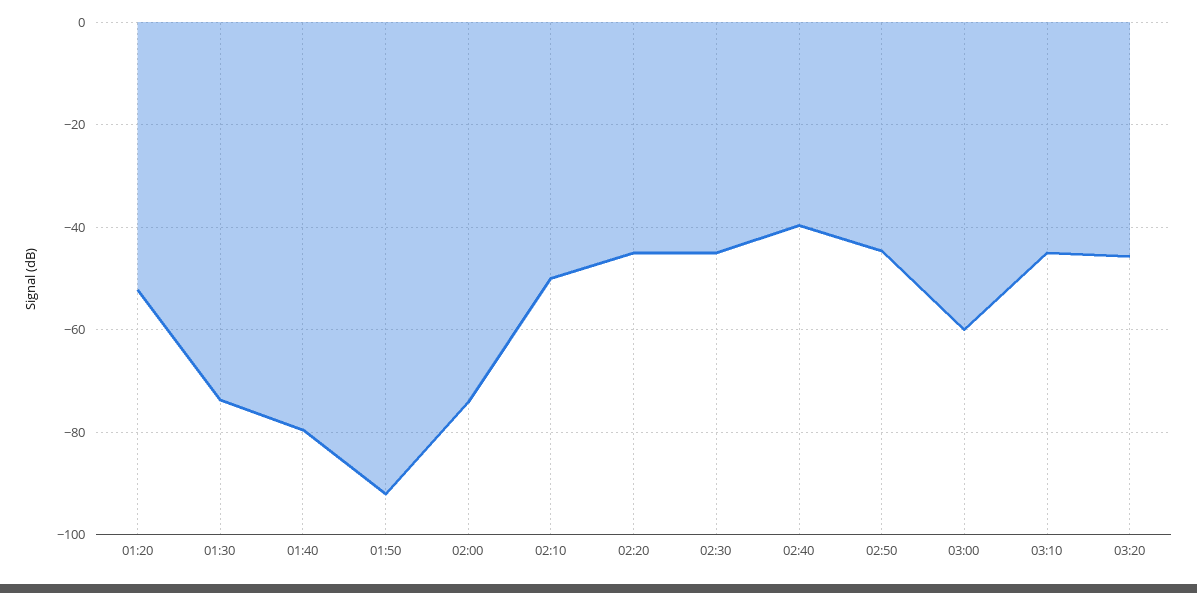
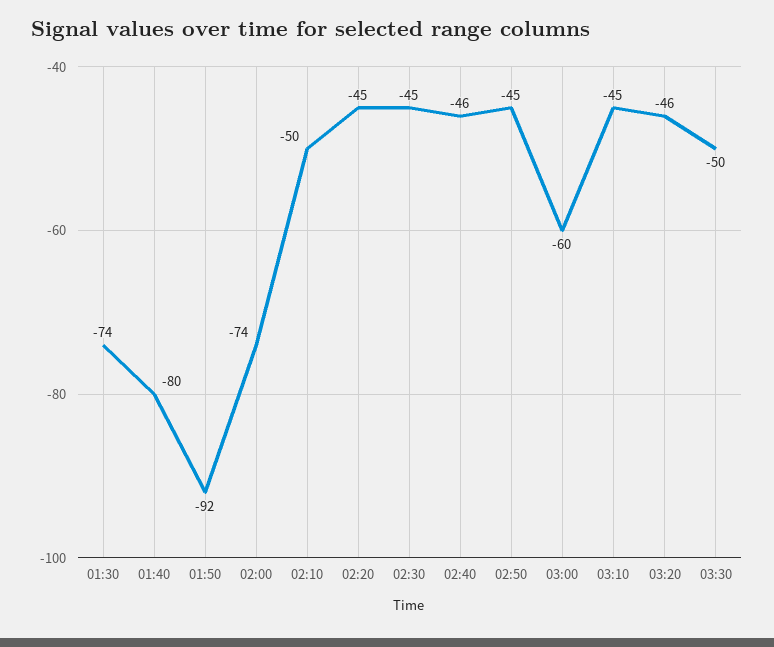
01:20: -52 -> none
02:40: -40 -> -46
03:30: none -> -50

